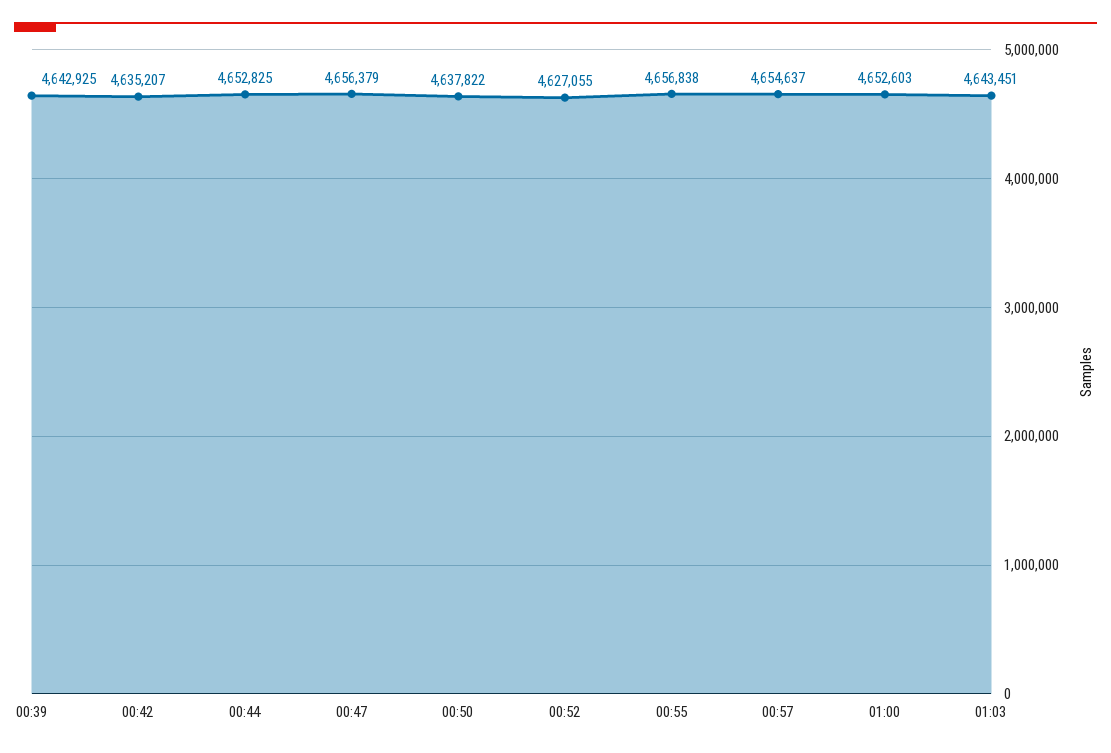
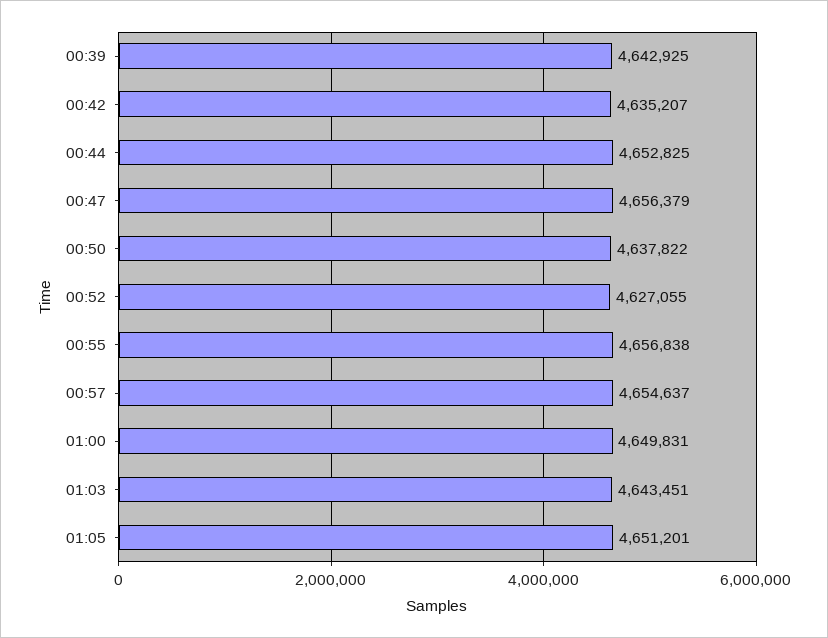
01:00: 4652603 -> 4649831
01:05: none -> 4651201

